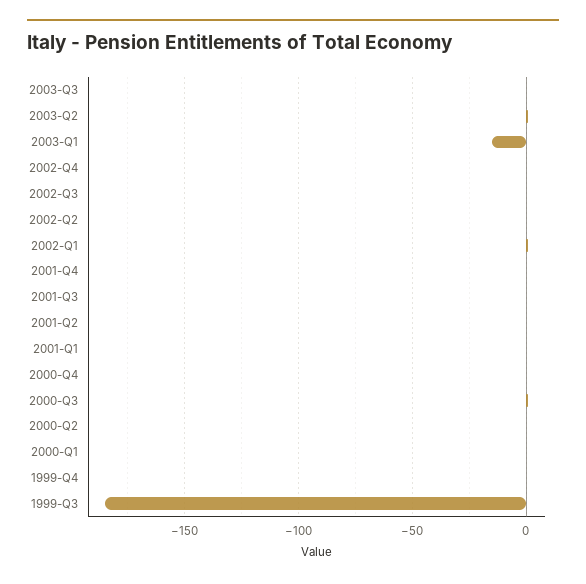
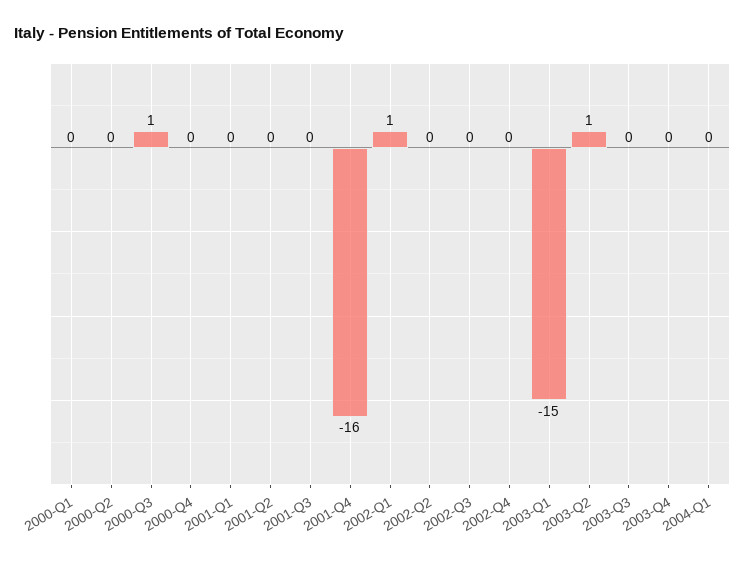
2001-Q4: 0 -> -16
1999-Q4: 0 -> none
1999-Q3: -185 -> none
2003-Q4: none -> 0
2004-Q1: none -> 0

